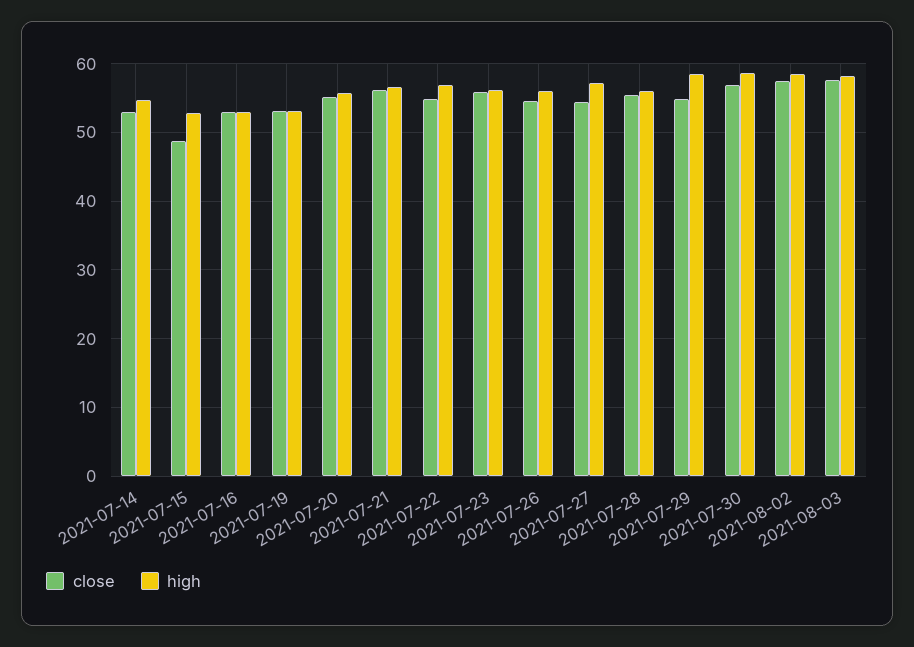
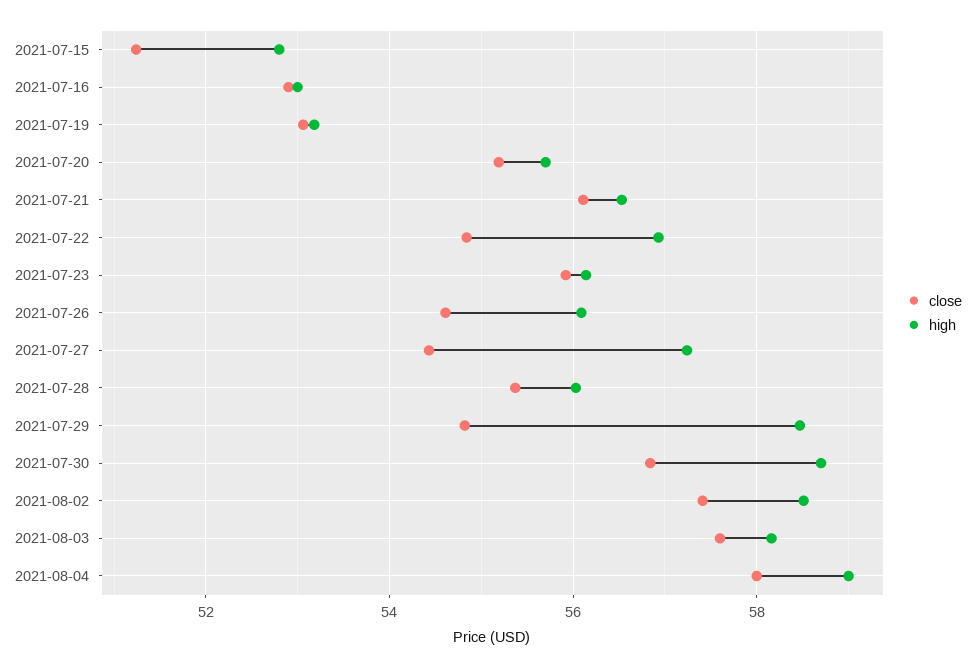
close, 2021-07-14: 53 -> none
high, 2021-07-14: 55 -> none
close, 2021-07-15: 49 -> 51.2
close, 2021-08-04: none -> 58
high, 2021-08-04: none -> 59

